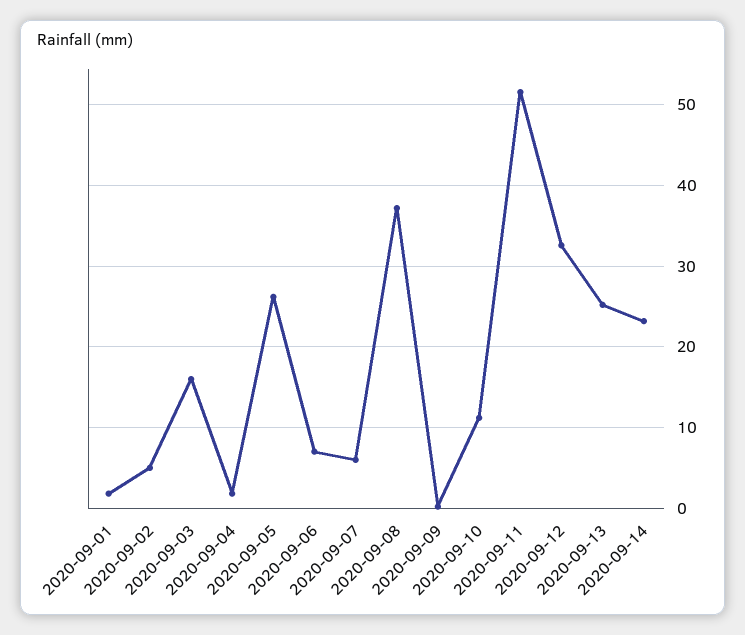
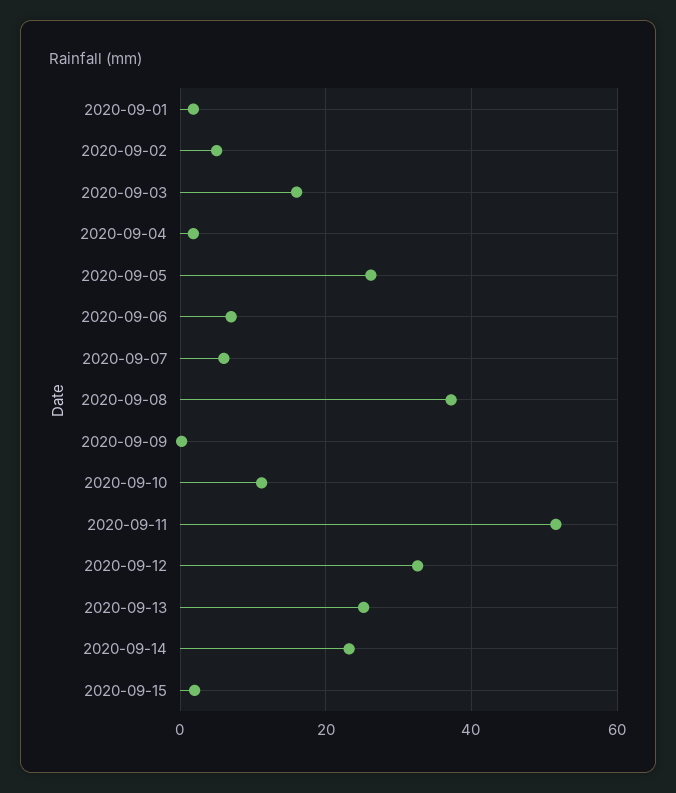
2020-09-15: none -> 2

